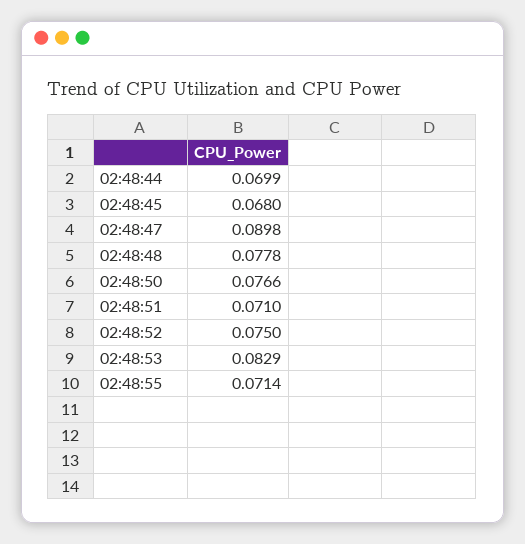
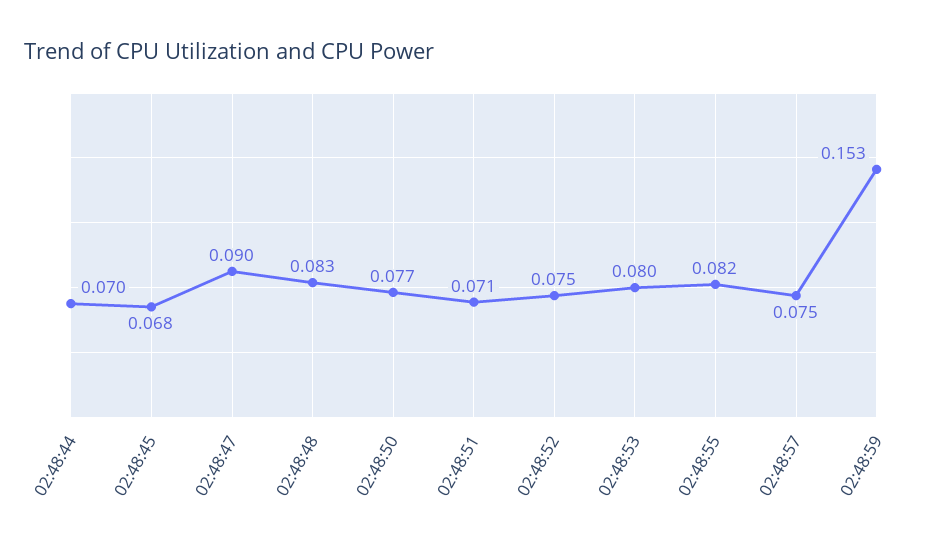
02:48:48: 0.0778 -> 0.083
02:48:53: 0.0829 -> 0.08
02:48:55: 0.0714 -> 0.082
02:48:57: none -> 0.075
02:48:59: none -> 0.153

